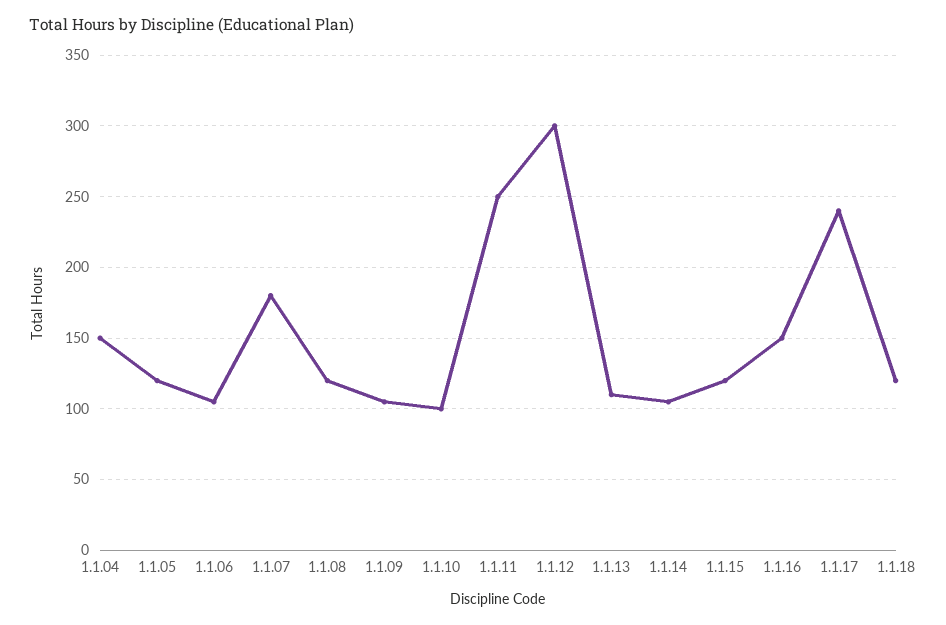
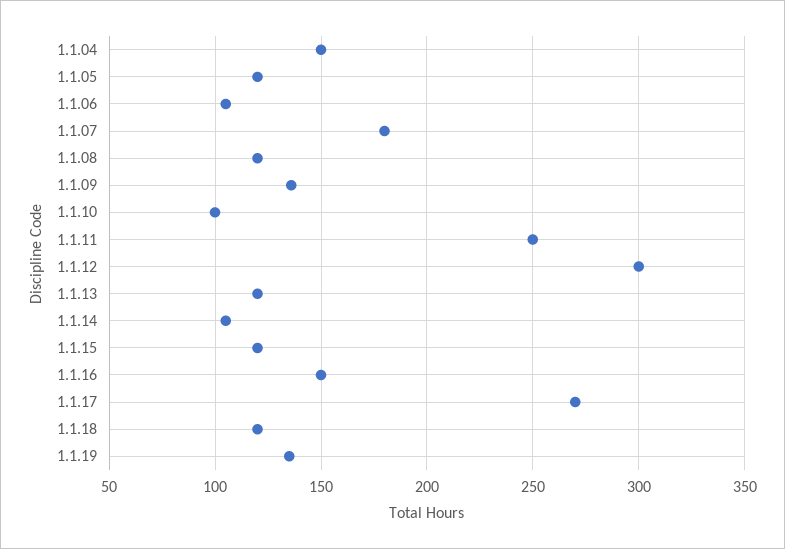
1.1.09: 105 -> 135
1.1.13: 110 -> 120
1.1.17: 240 -> 270
1.1.19: none -> 135

